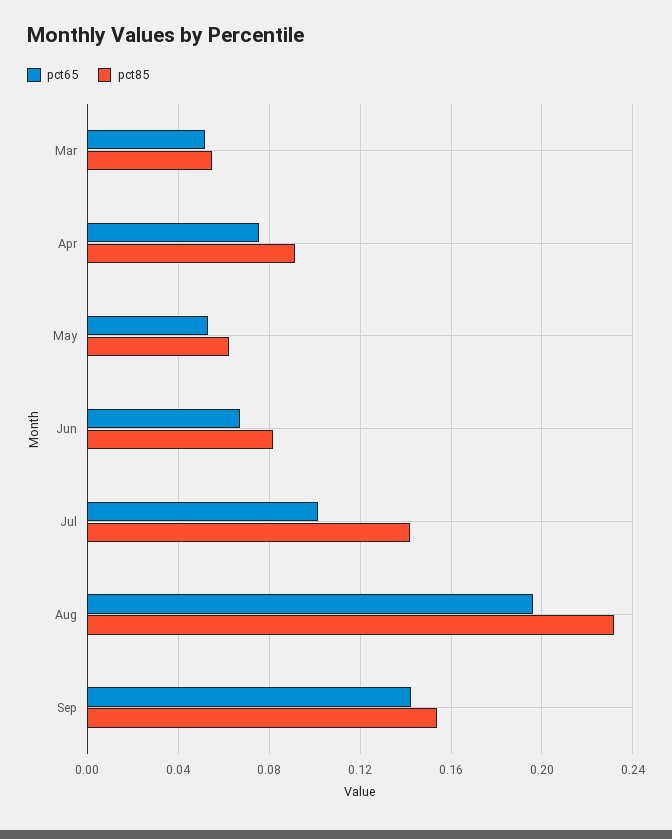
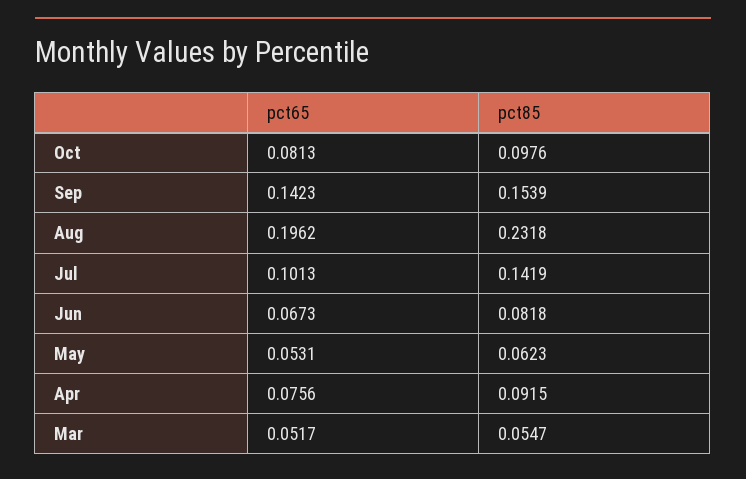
pct65, Oct: none -> 0.0813
pct85, Oct: none -> 0.0976

